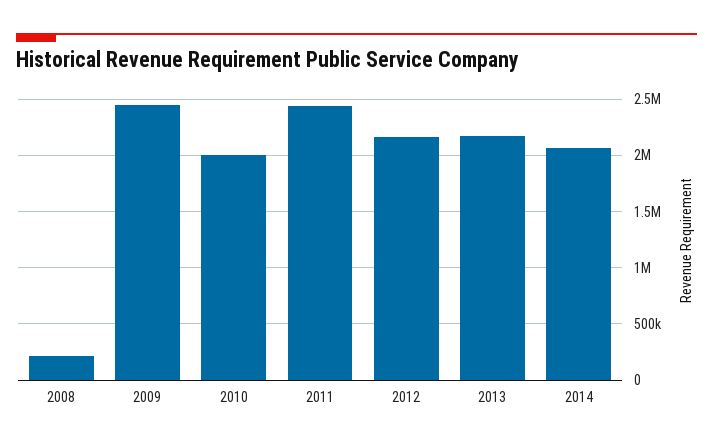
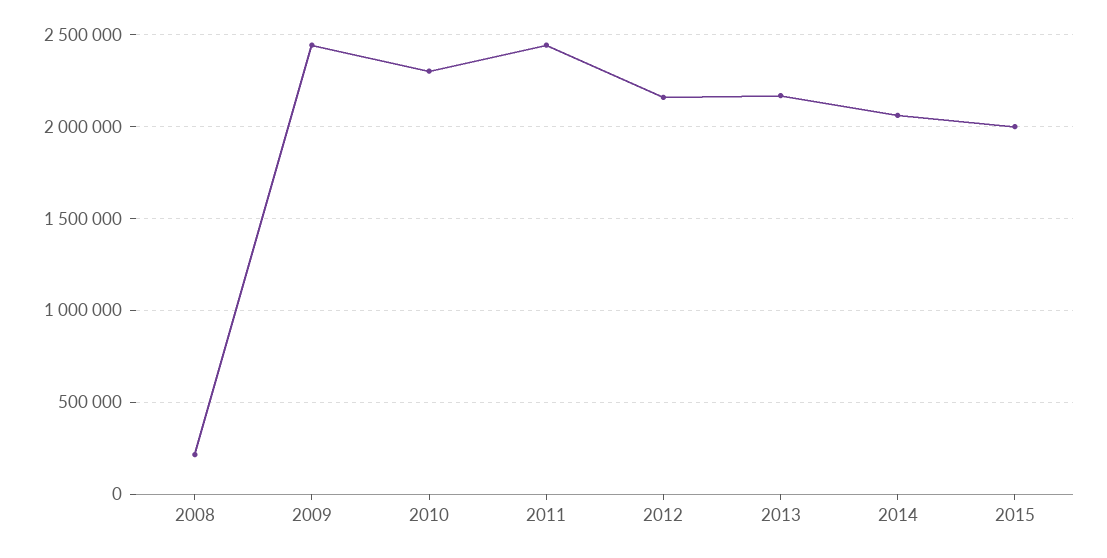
2010: 2000000 -> 2300000
2015: none -> 2000000

